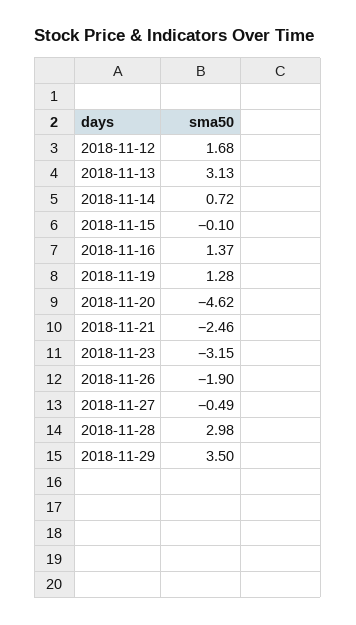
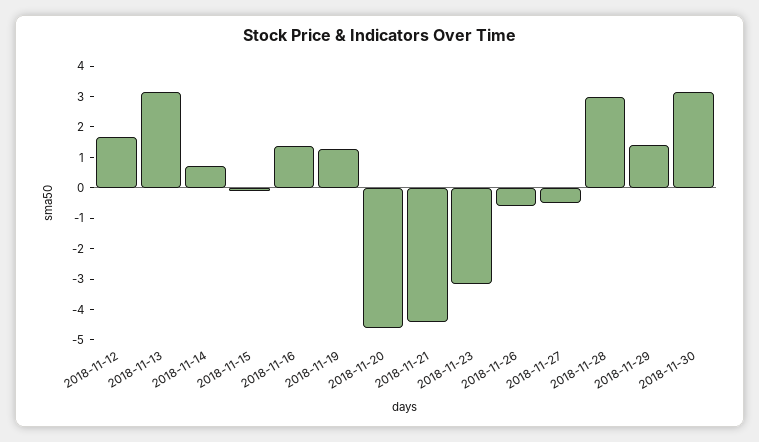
2018-11-21: -2.46 -> -4.5
2018-11-26: -1.9 -> -0.5
2018-11-29: 3.5 -> 1.5
2018-11-30: none -> 3

